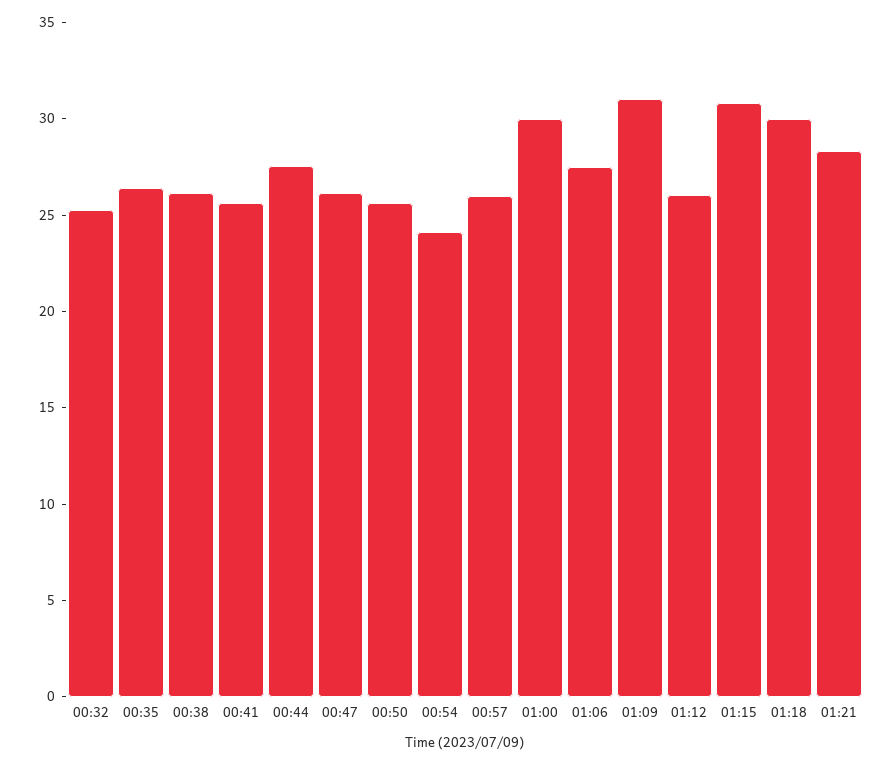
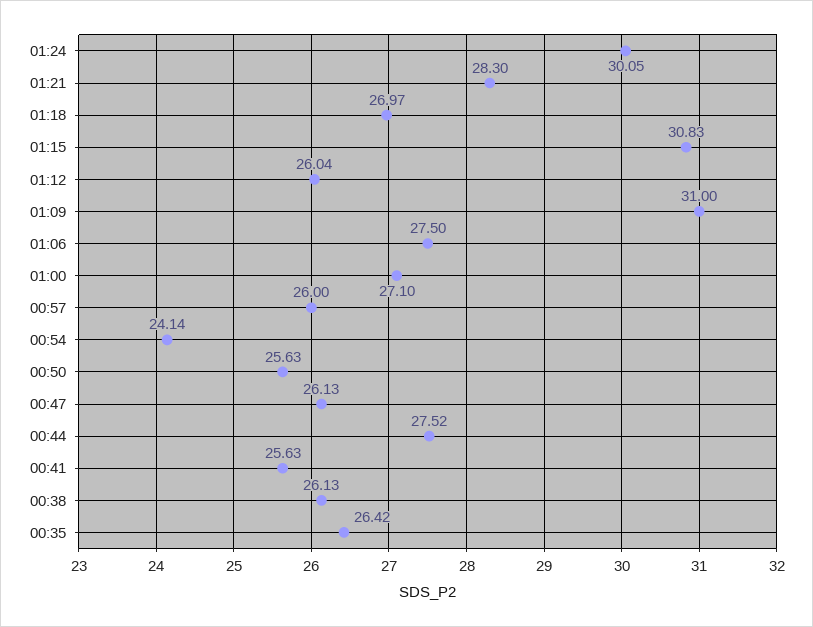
00:32: 25 -> none
01:00: 30 -> 27.1
01:18: 30 -> 26.97
01:24: none -> 30.05

